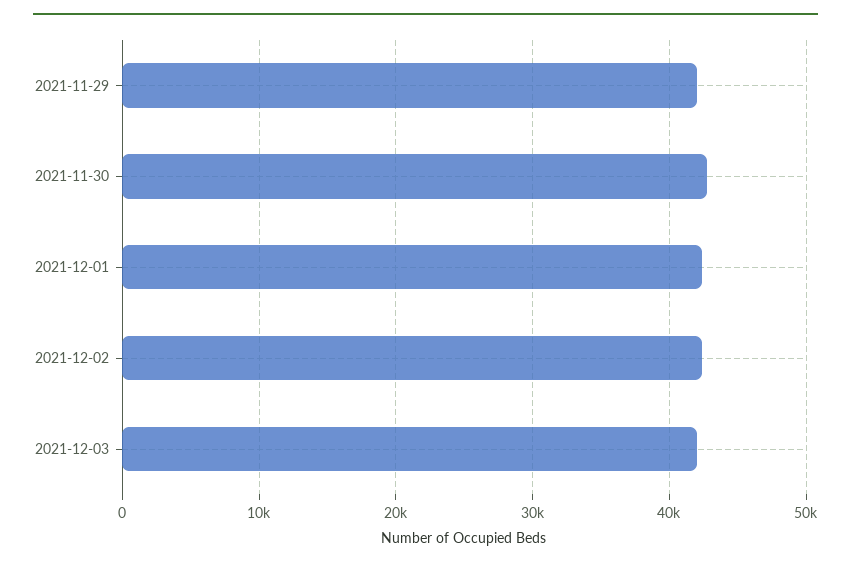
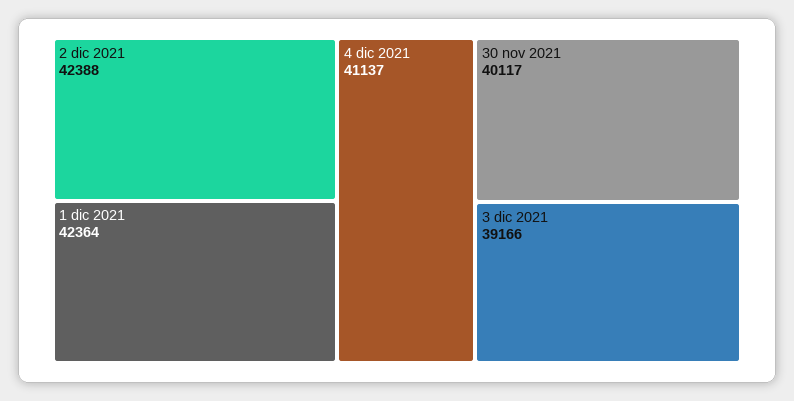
2021-11-29: 42000 -> none
2021-11-30: 43000 -> 40117
2021-12-03: 42000 -> 39166
4 dic 2021: none -> 41137

